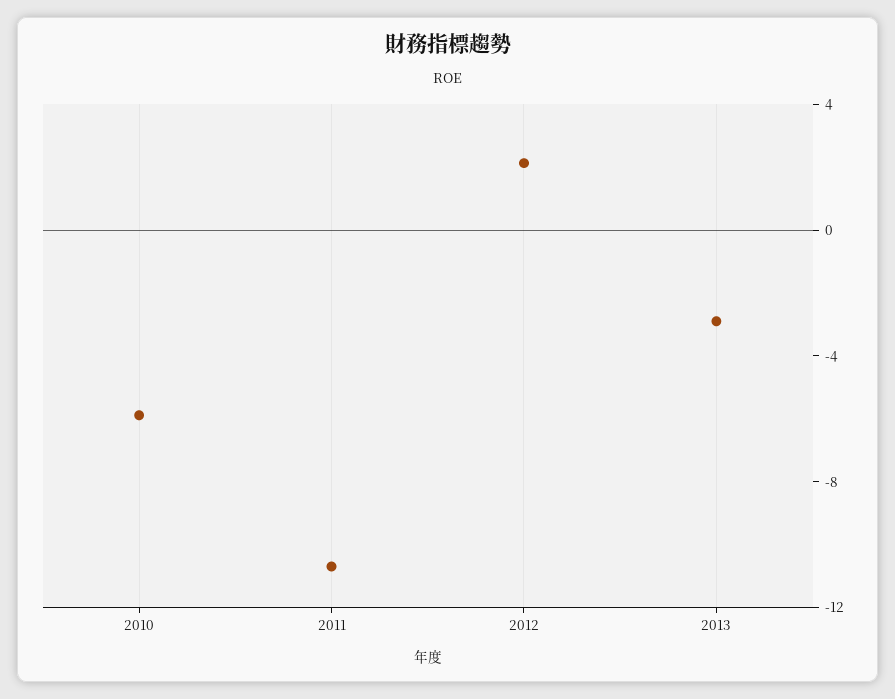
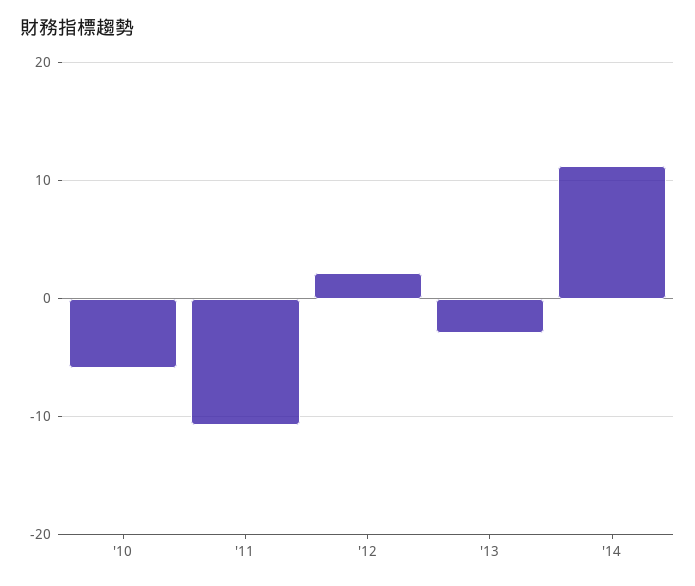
'14: none -> 11

